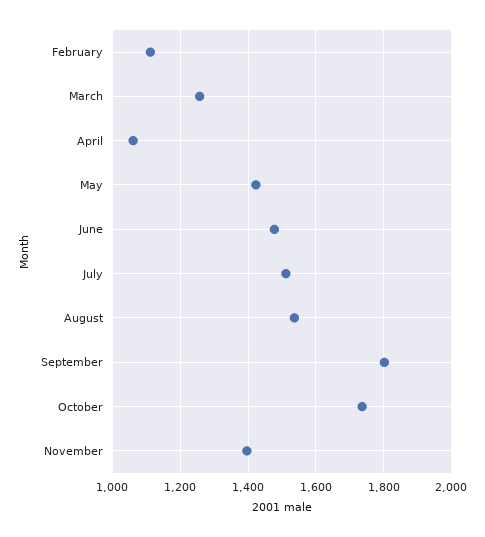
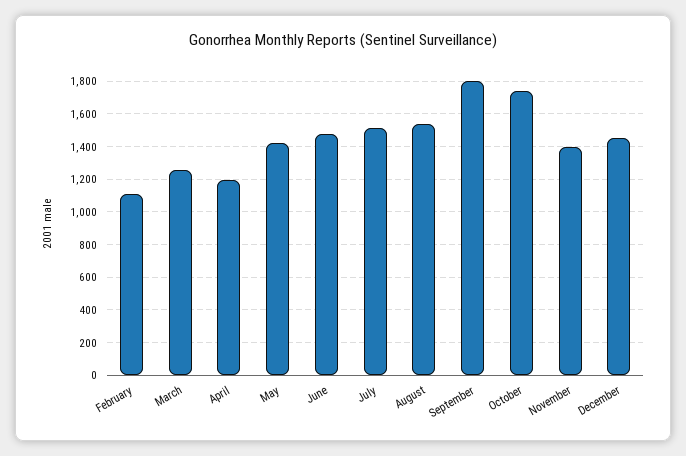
April: 1060 -> 1200
December: none -> 1450

